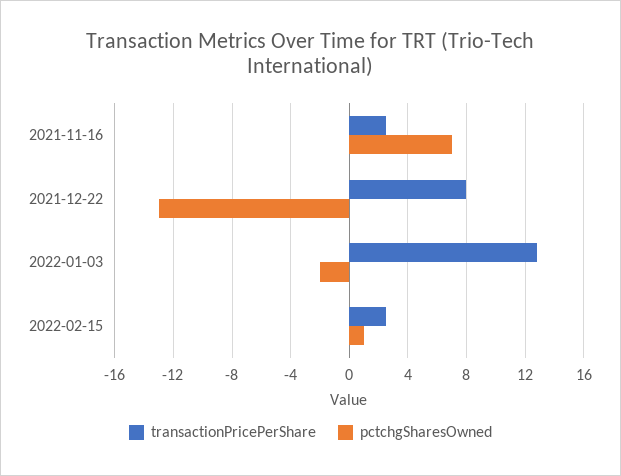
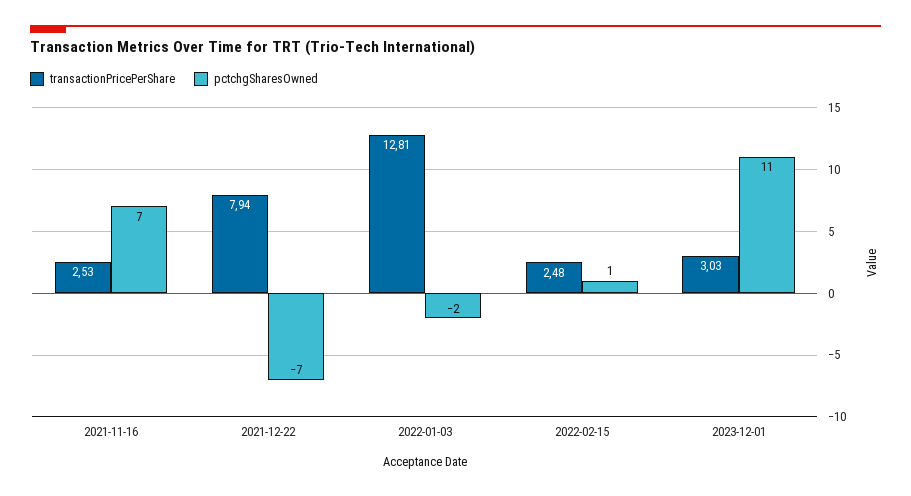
pctchgSharesOwned, 2021-12-22: -13 -> -7
transactionPricePerShare, 2023-12-01: none -> 3.03
pctchgSharesOwned, 2023-12-01: none -> 11

